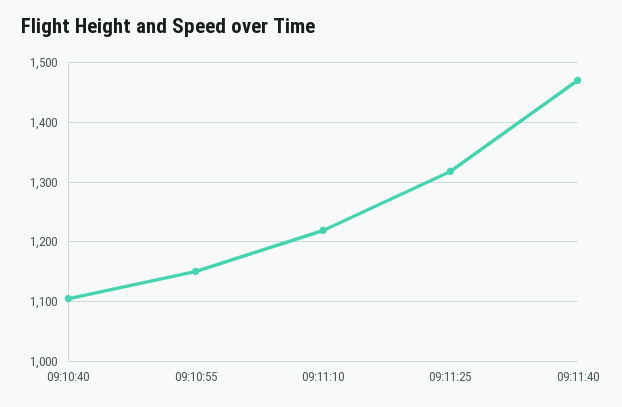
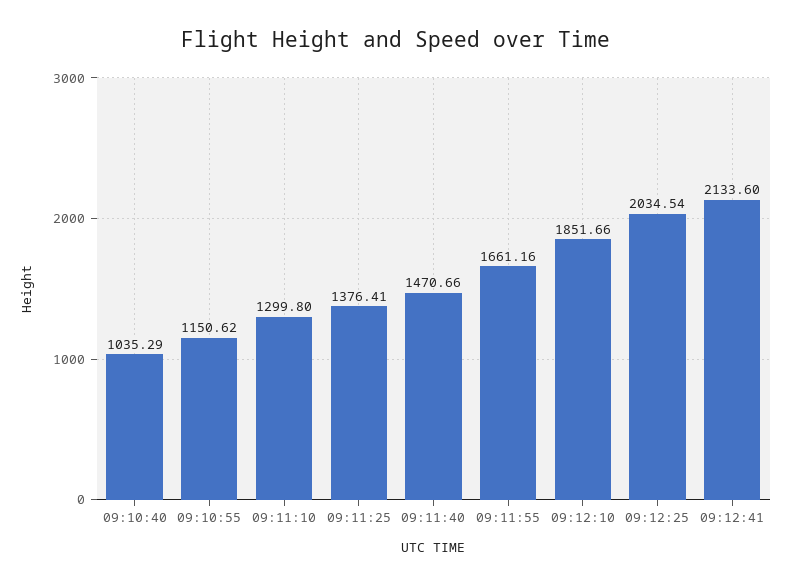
09:10:40: 1100 -> 1035.29
09:11:10: 1220 -> 1299.8
09:11:25: 1320 -> 1376.41
09:11:55: none -> 1661.16
09:12:10: none -> 1851.66
09:12:25: none -> 2034.54
09:12:41: none -> 2133.6

